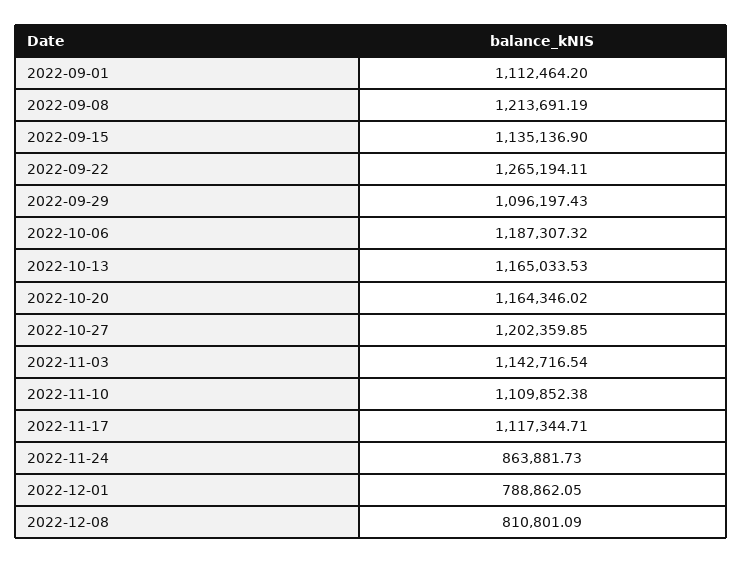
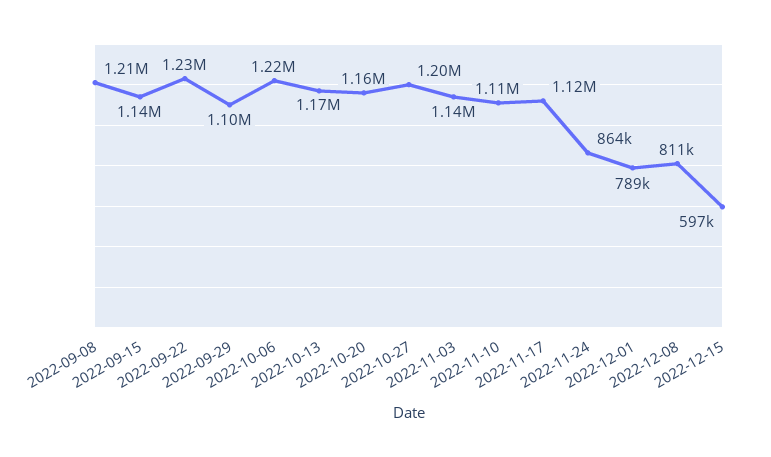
2022-09-01: 1112464.2 -> none
2022-09-22: 1265194.11 -> 1230000
2022-10-06: 1187307.32 -> 1220000
2022-12-15: none -> 597000

